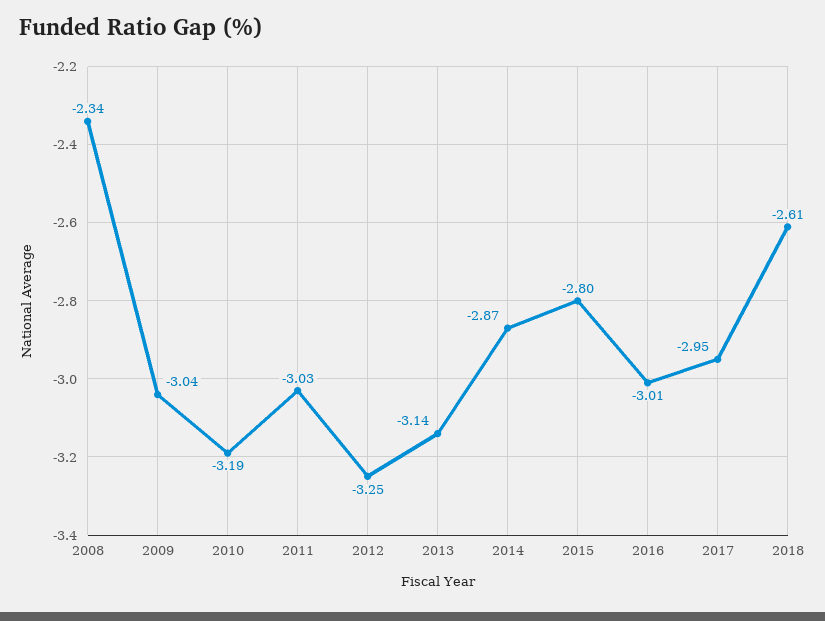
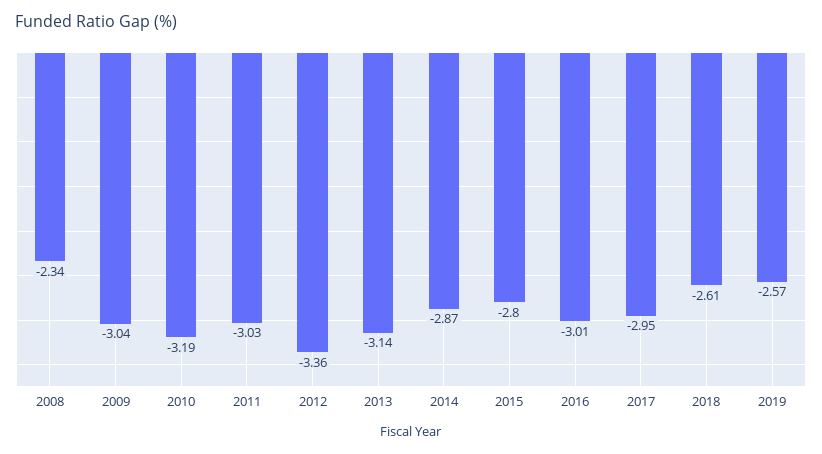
2012: -3.25 -> -3.36
2019: none -> -2.57

